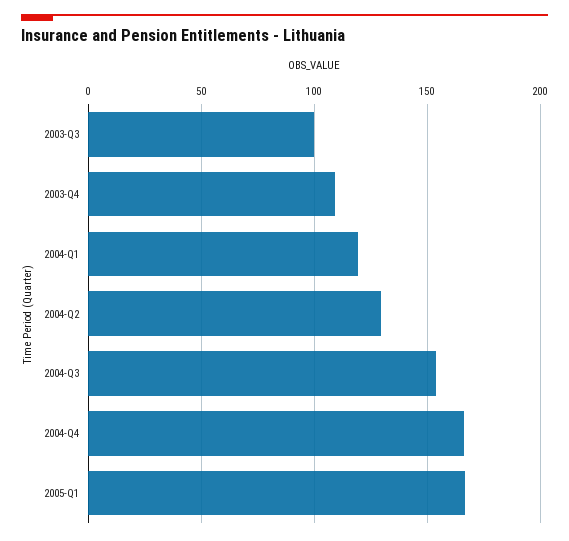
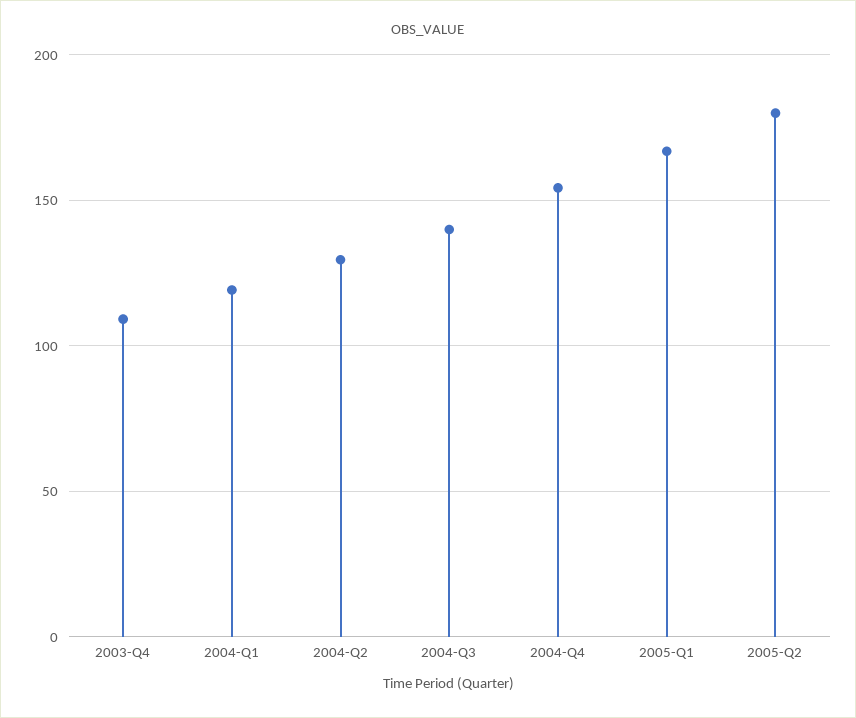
2003-Q3: 100 -> none
2004-Q3: 155 -> 140
2004-Q4: 165 -> 155
2005-Q2: none -> 180

